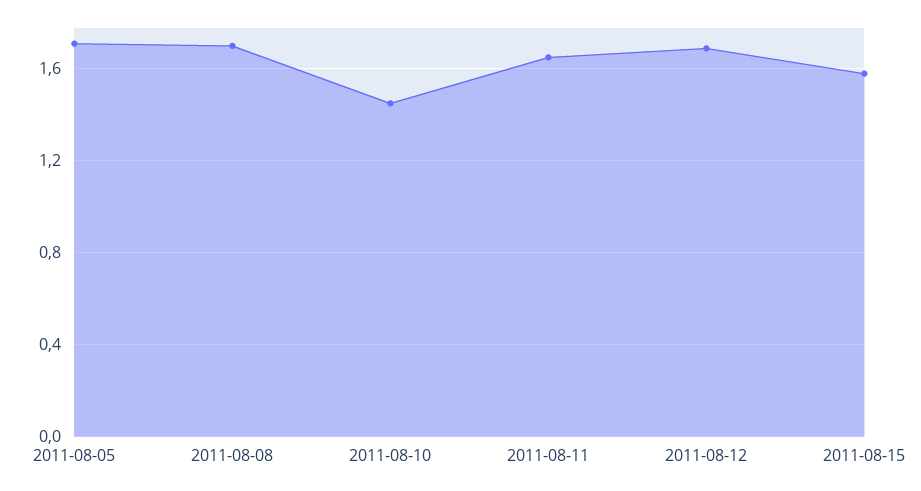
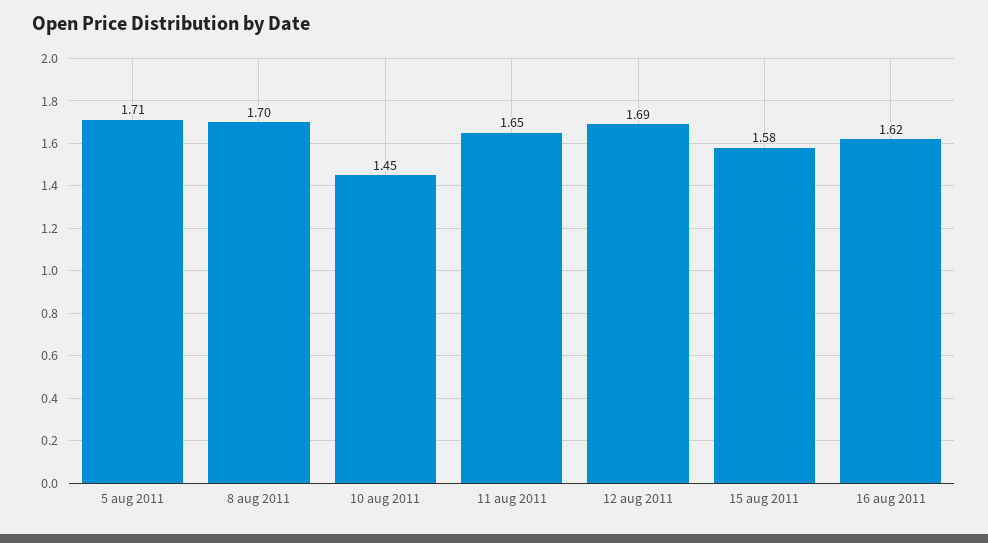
16 aug 2011: none -> 1.62

